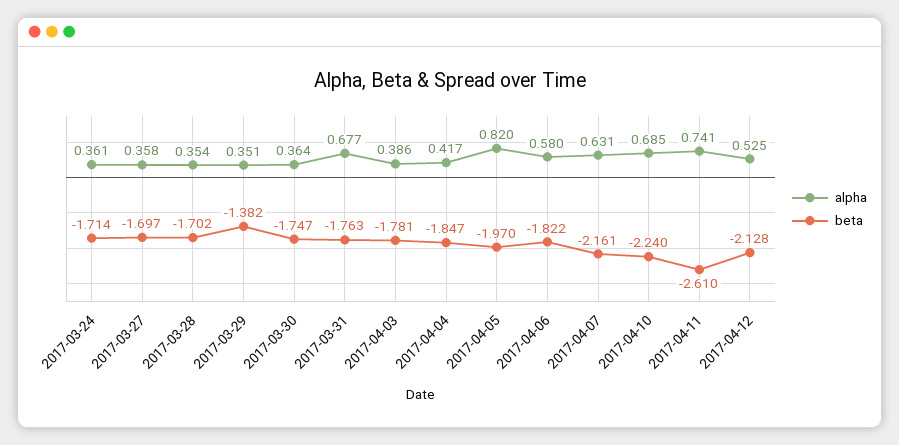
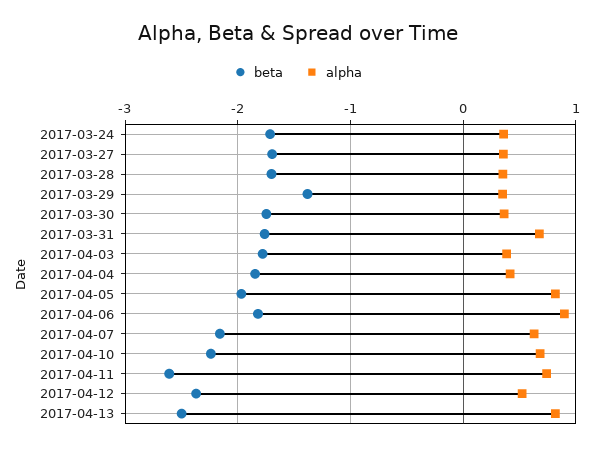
alpha, 2017-04-06: 0.58 -> 0.9
beta, 2017-04-12: -2.128 -> -2.4
beta, 2017-04-13: none -> -2.5
alpha, 2017-04-13: none -> 0.8

